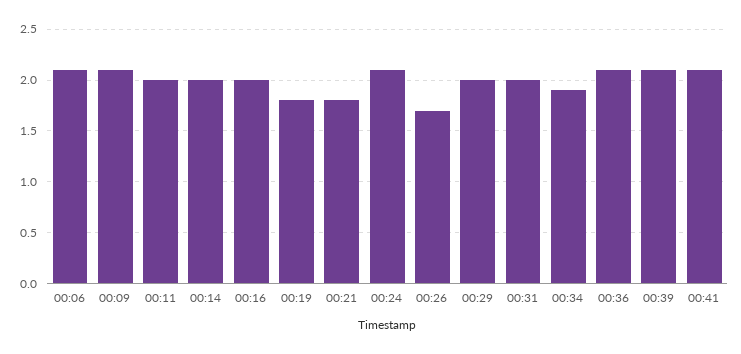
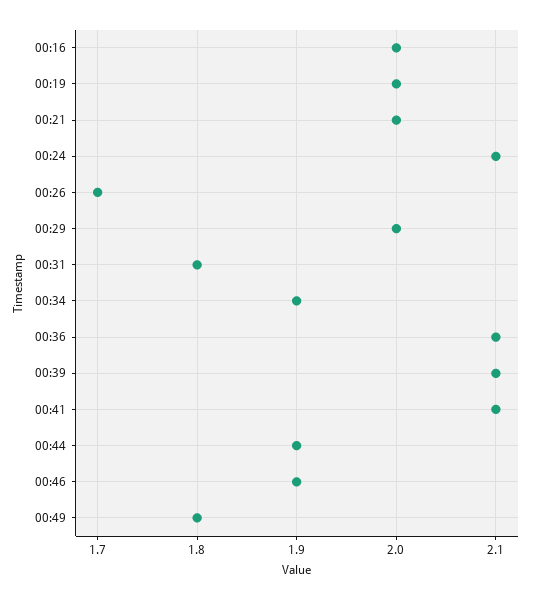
00:06: 2.1 -> none
00:09: 2.1 -> none
00:11: 2 -> none
00:14: 2 -> none
00:19: 1.8 -> 2
00:21: 1.8 -> 2
00:31: 2 -> 1.8
00:44: none -> 1.9
00:46: none -> 1.9
00:49: none -> 1.8

